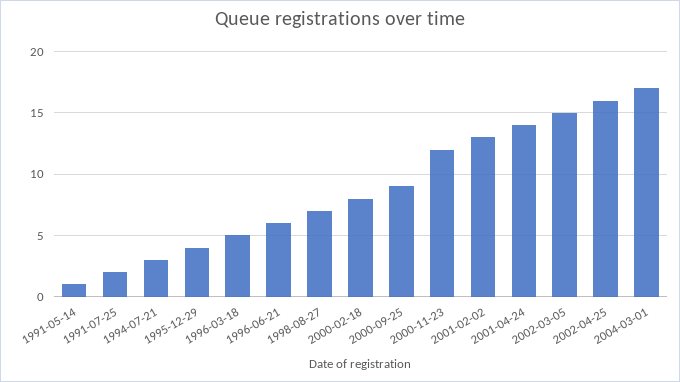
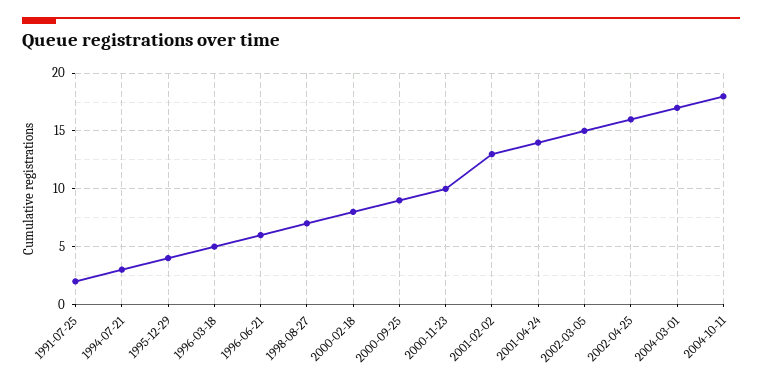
1991-05-14: 1 -> none
2000-11-23: 12 -> 10
2004-10-11: none -> 18

